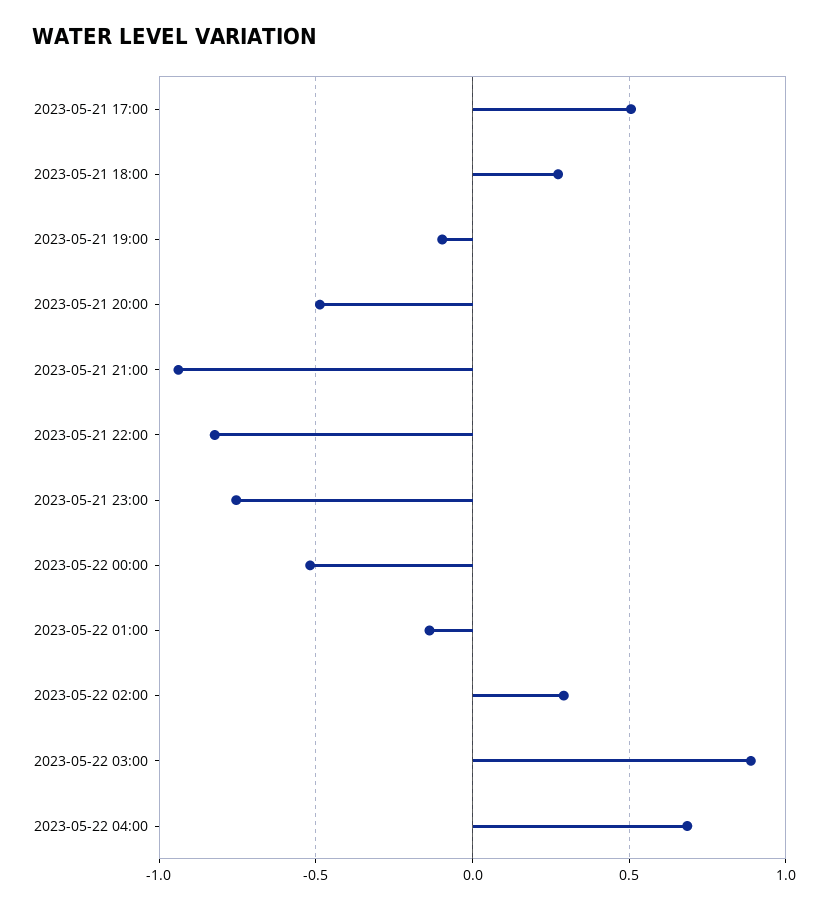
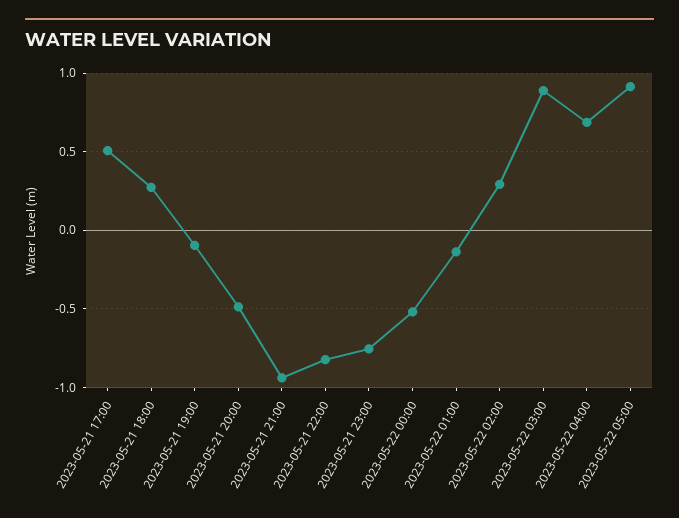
2023-05-22 05:00: none -> 0.9

